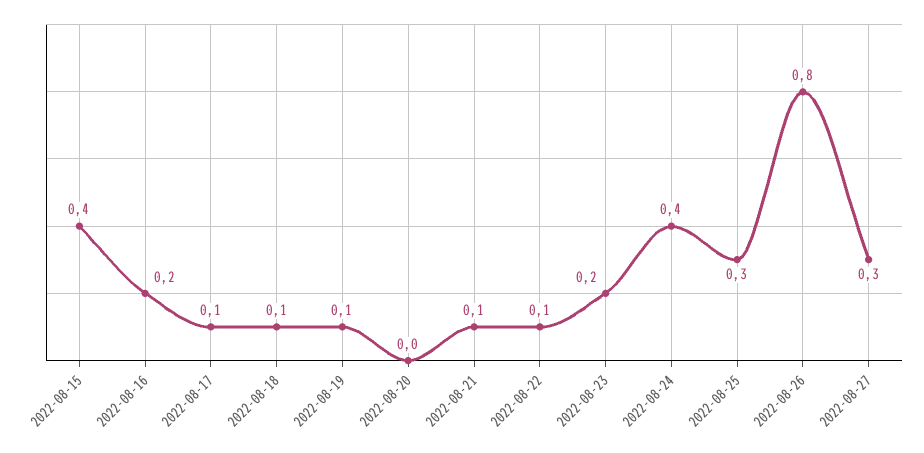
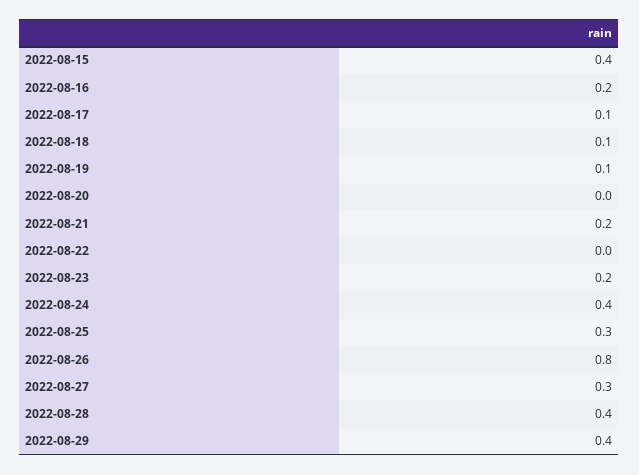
2022-08-21: 0.1 -> 0.2
2022-08-22: 0.1 -> 0
2022-08-28: none -> 0.4
2022-08-29: none -> 0.4

